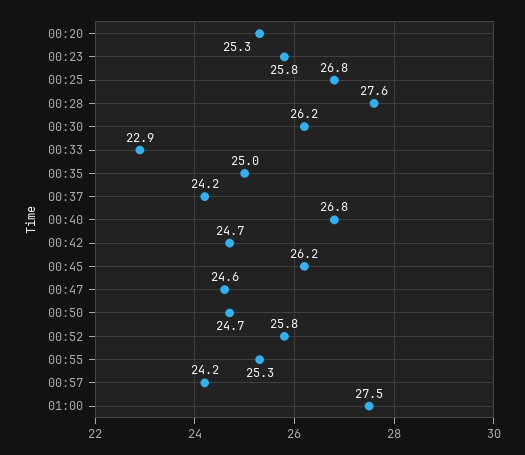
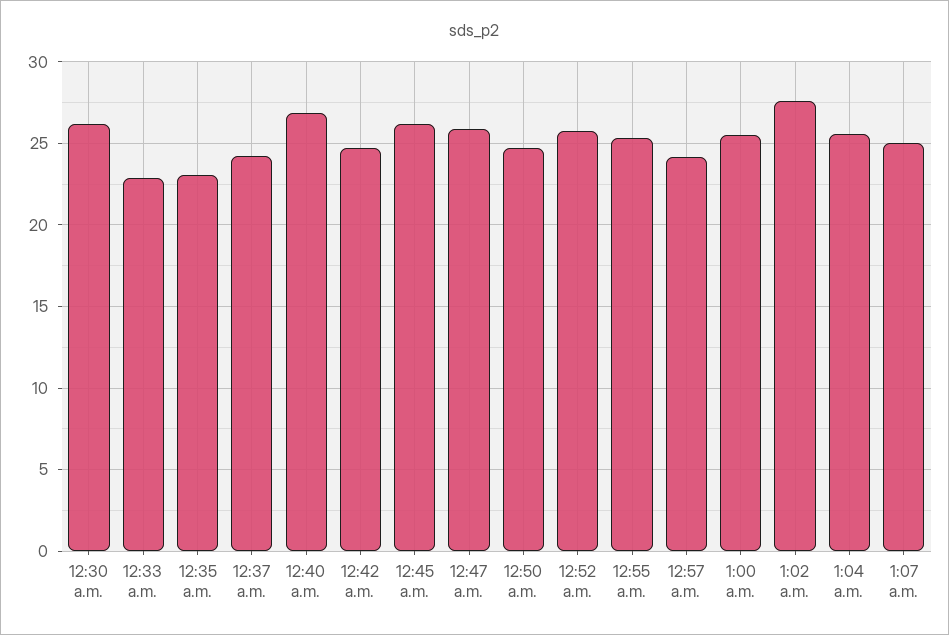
00:20: 25.3 -> none
00:23: 25.8 -> none
00:25: 26.8 -> none
00:28: 27.6 -> none
00:35: 25 -> 23
00:47: 24.6 -> 26
01:00: 27.5 -> 25.5
1:02 a.m.: none -> 27.5
1:04 a.m.: none -> 25.5
1:07 a.m.: none -> 25

